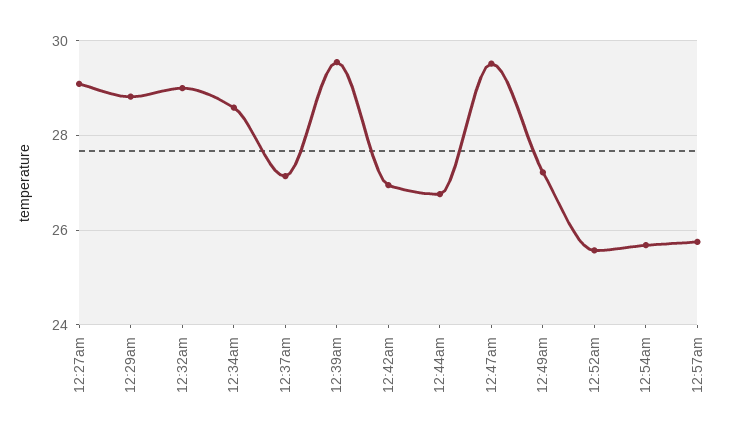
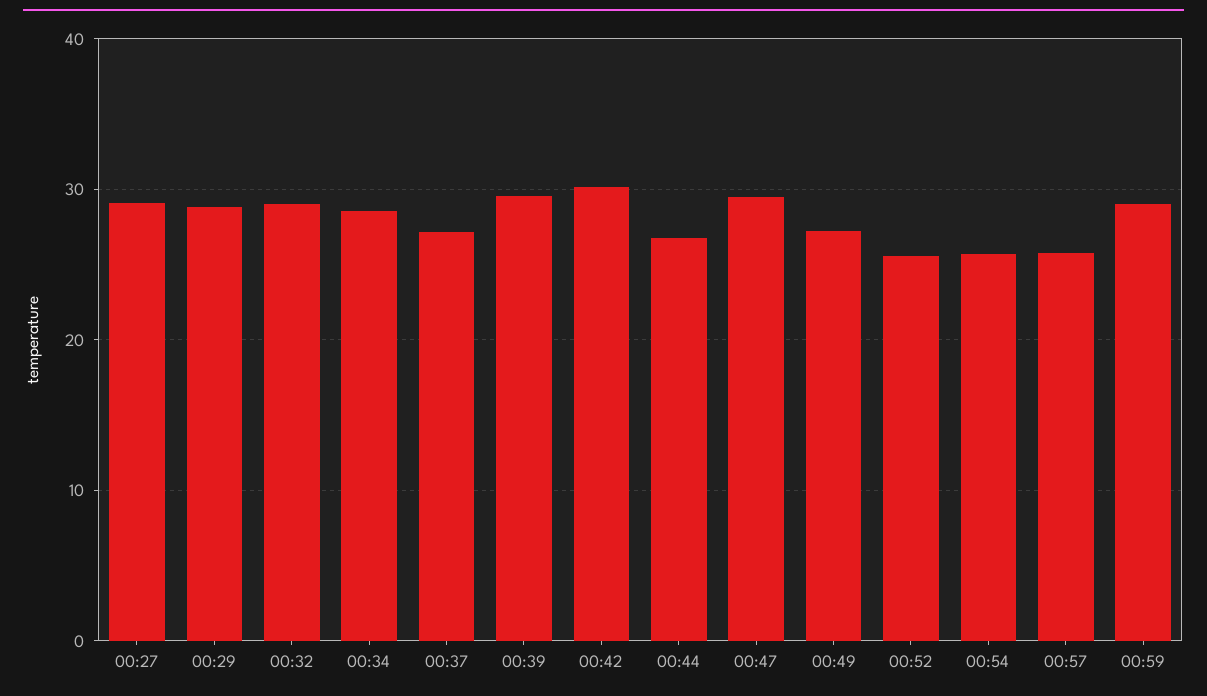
12:42am: 27 -> 30
00:59: none -> 29

